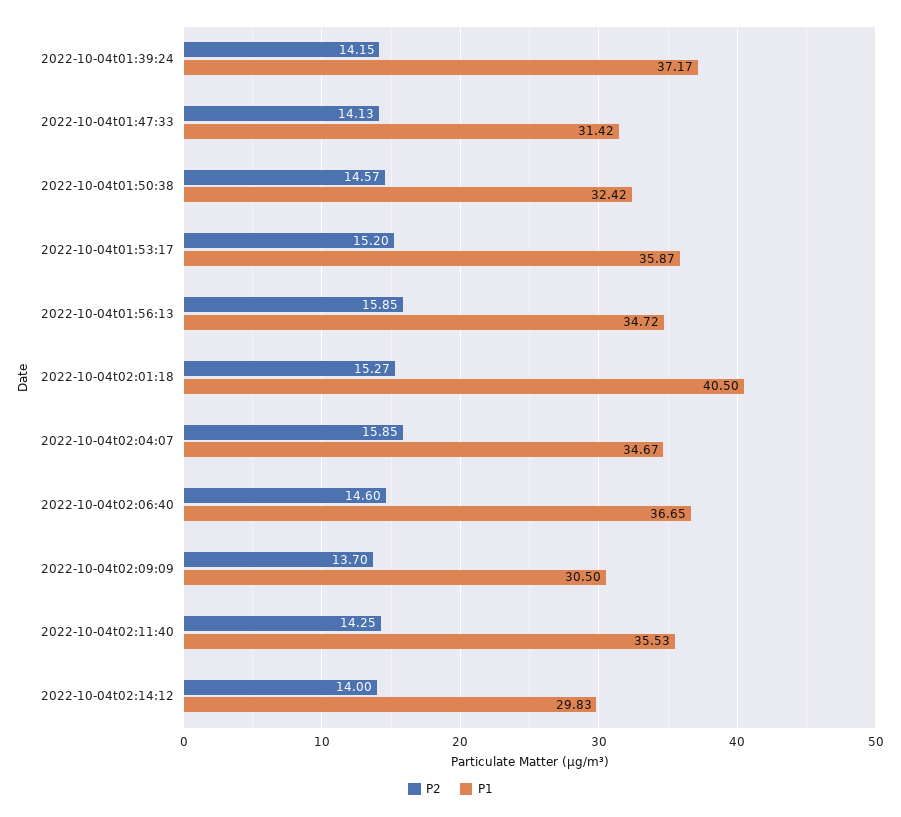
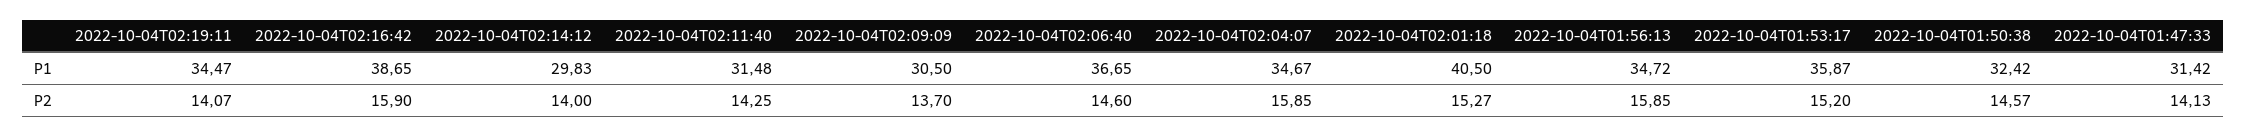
P2, 2022-10-04t01:39:24: 14.15 -> none
P1, 2022-10-04t01:39:24: 37.17 -> none
P1, 2022-10-04t02:11:40: 35.53 -> 31.48
P1, 2022-10-04T02:19:11: none -> 34.47
P1, 2022-10-04T02:16:42: none -> 38.65
P2, 2022-10-04T02:19:11: none -> 14.07
P2, 2022-10-04T02:16:42: none -> 15.9

